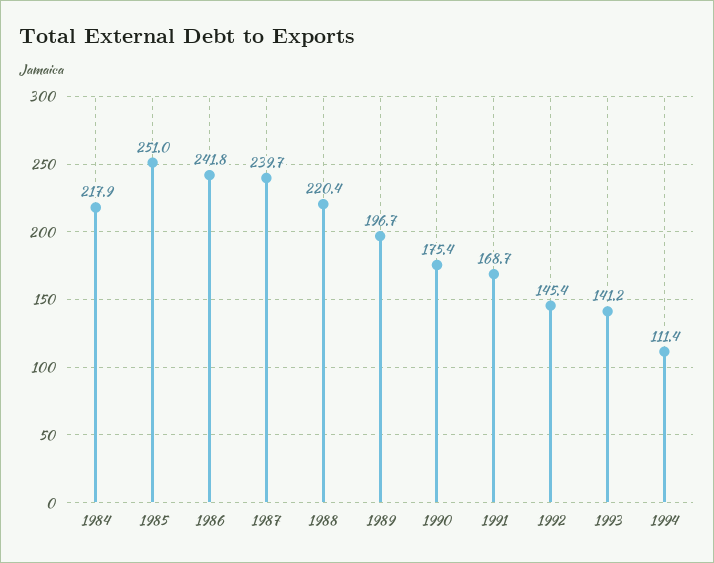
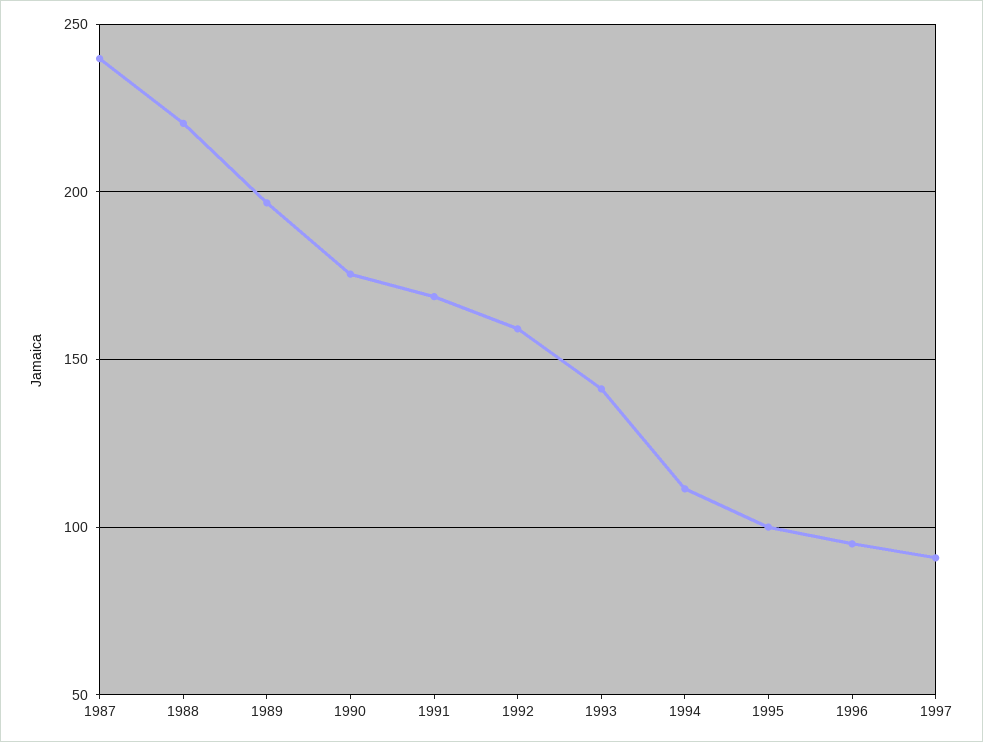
1984: 217.9 -> none
1985: 251 -> none
1986: 241.8 -> none
1992: 145.4 -> 160
1995: none -> 100
1996: none -> 95
1997: none -> 90

